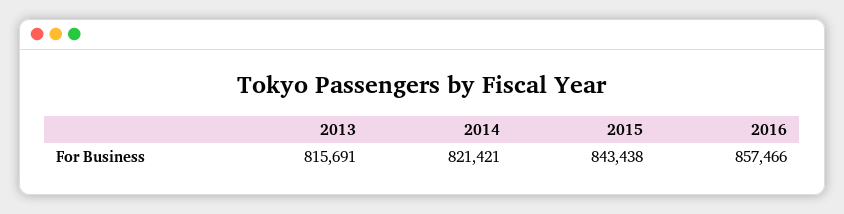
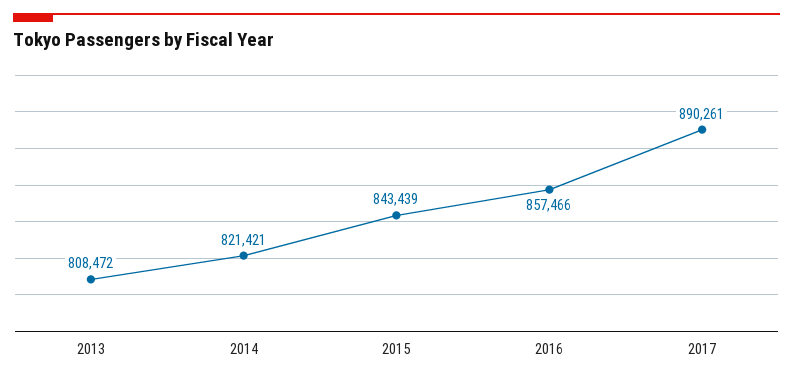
2013: 815691 -> 808472
2015: 843438 -> 843439
2017: none -> 890261

